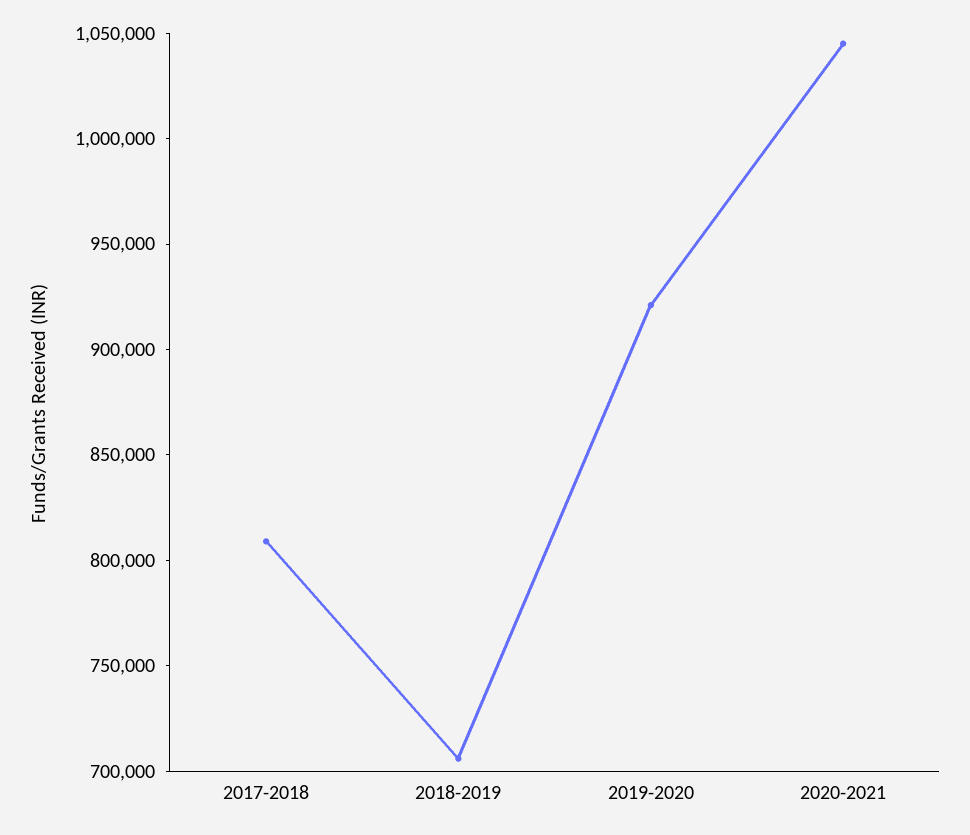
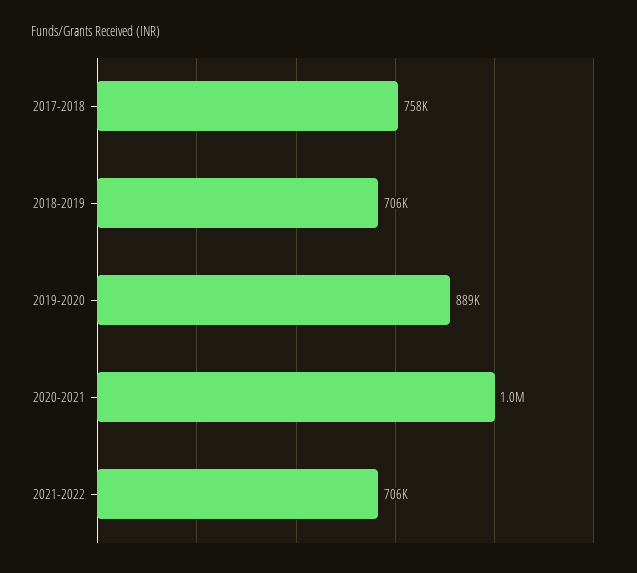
2017-2018: 810000 -> 758000
2019-2020: 920000 -> 889000
2021-2022: none -> 706000

